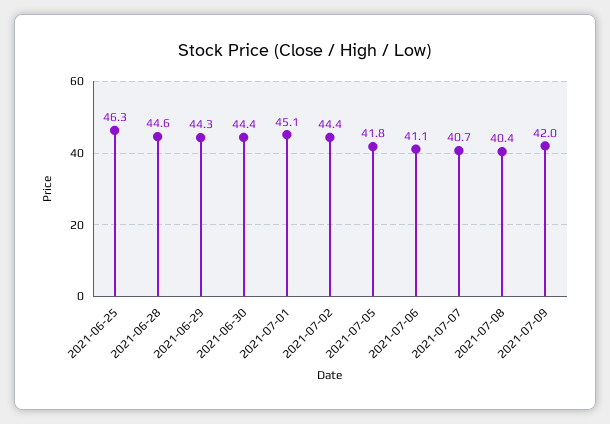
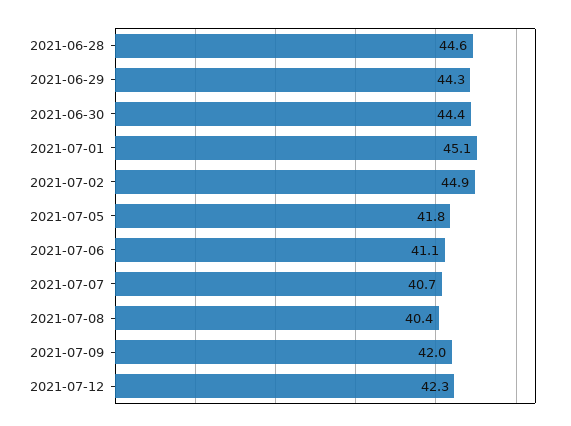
2021-06-25: 46.3 -> none
2021-07-02: 44.4 -> 44.9
2021-07-12: none -> 42.3

